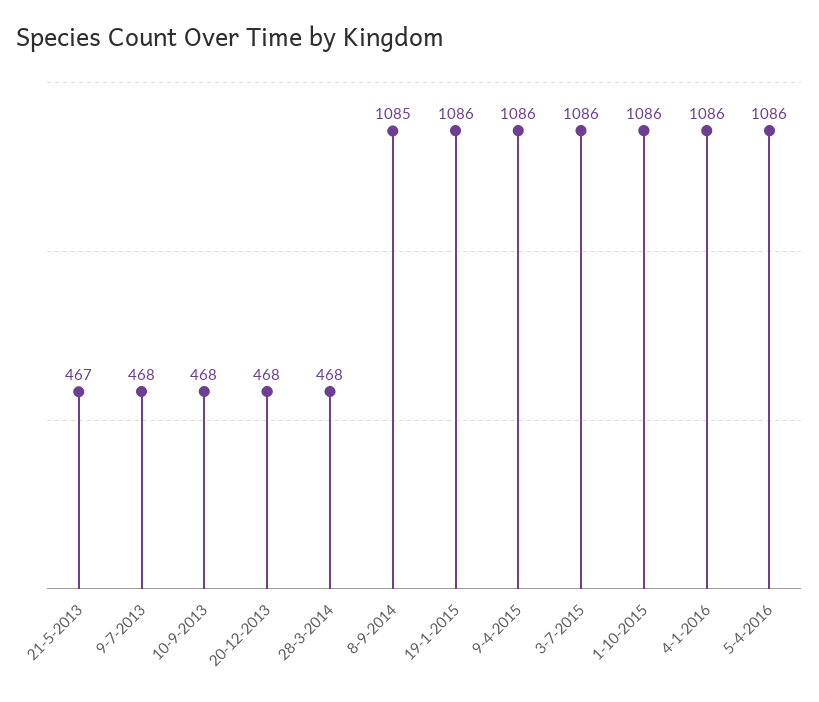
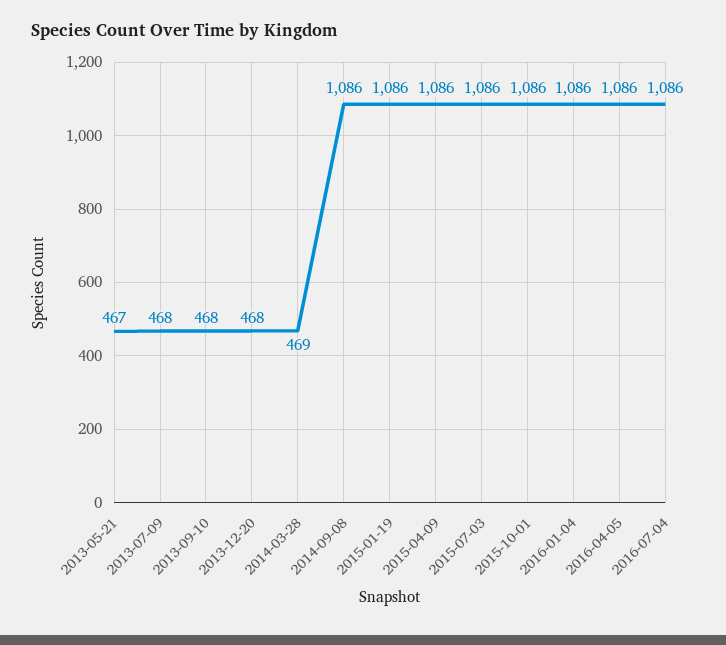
28-3-2014: 468 -> 469
8-9-2014: 1085 -> 1086
2016-07-04: none -> 1086

